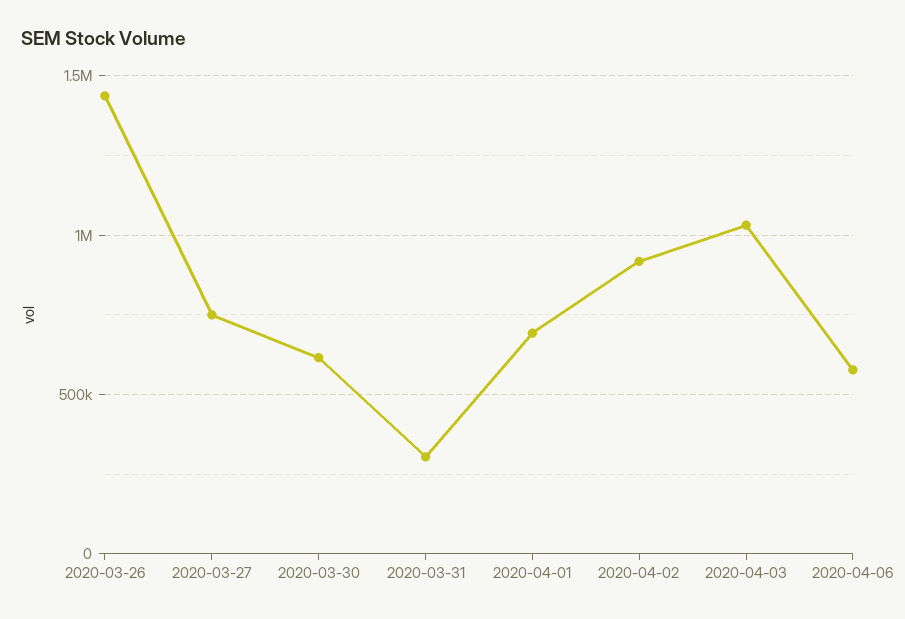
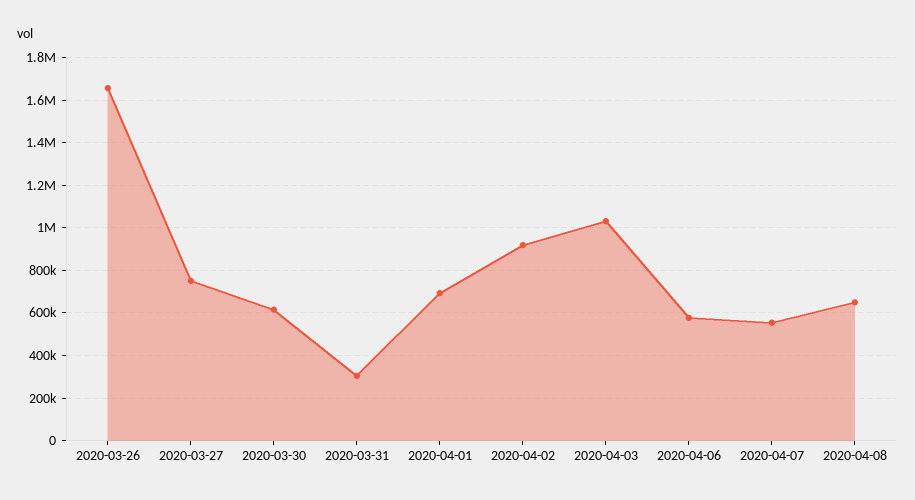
2020-03-26: 1450000 -> 1650000
2020-04-07: none -> 550000
2020-04-08: none -> 650000

